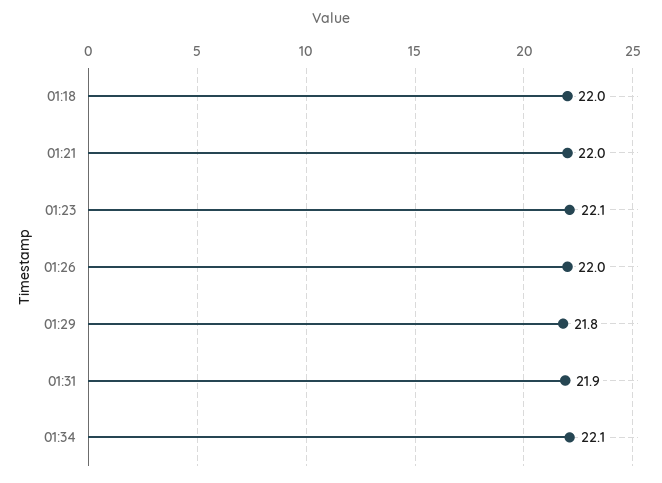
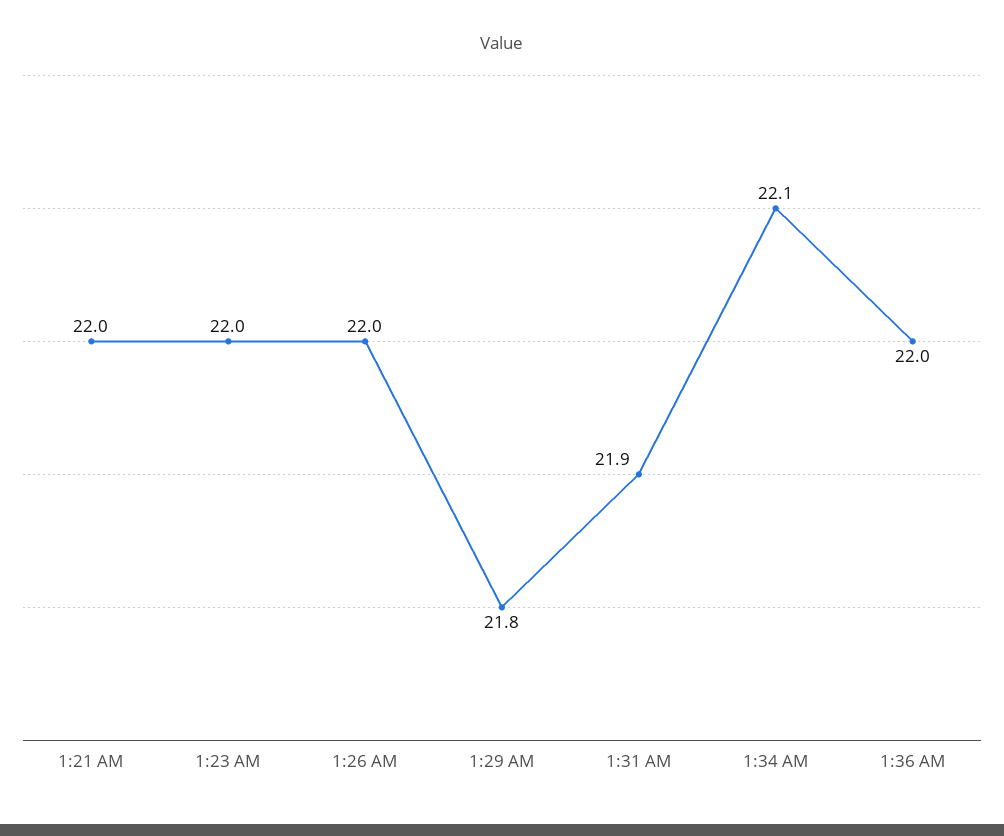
01:18: 22 -> none
01:23: 22.1 -> 22
1:36 AM: none -> 22

